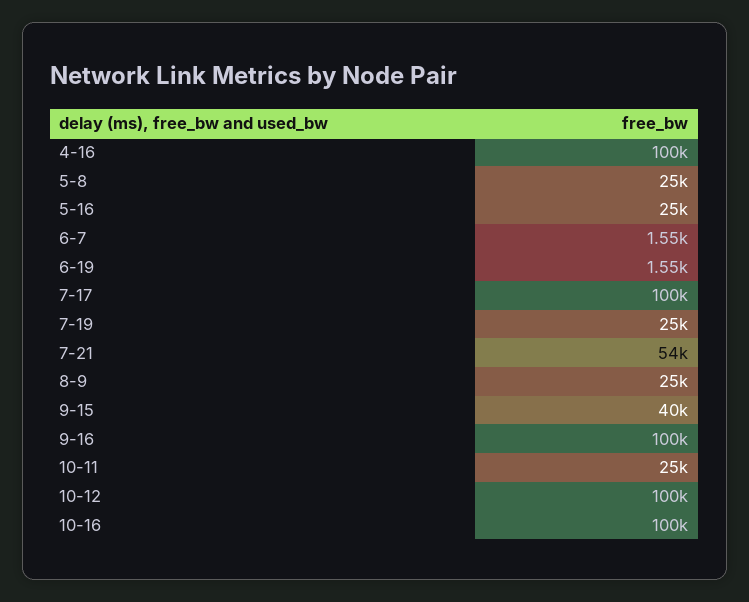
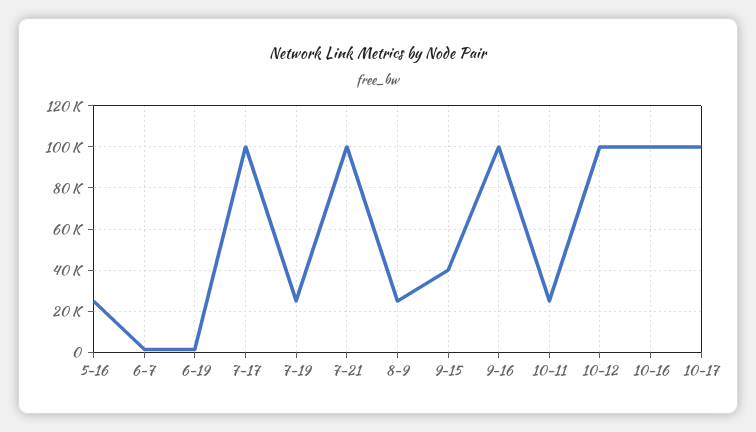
4-16: 100000 -> none
5-8: 25000 -> none
7-21: 54000 -> 100000
10-17: none -> 100000

